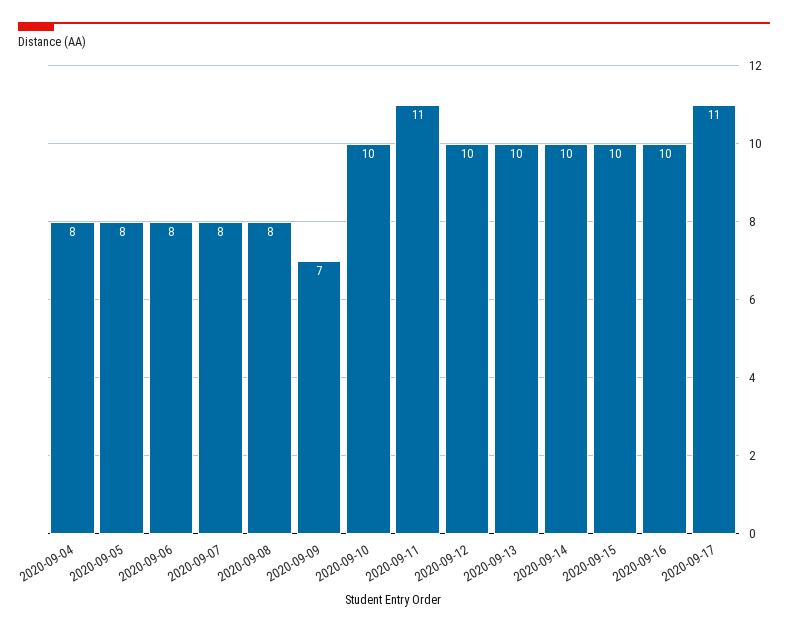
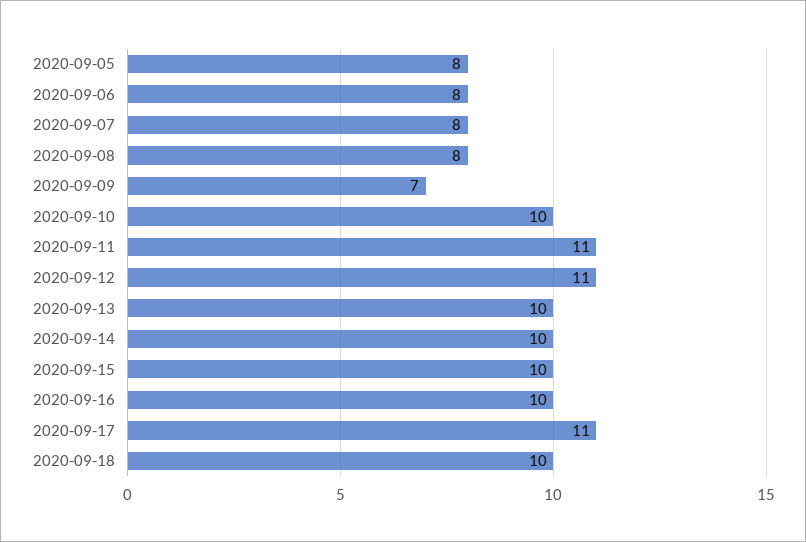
2020-09-04: 8 -> none
2020-09-12: 10 -> 11
2020-09-18: none -> 10

